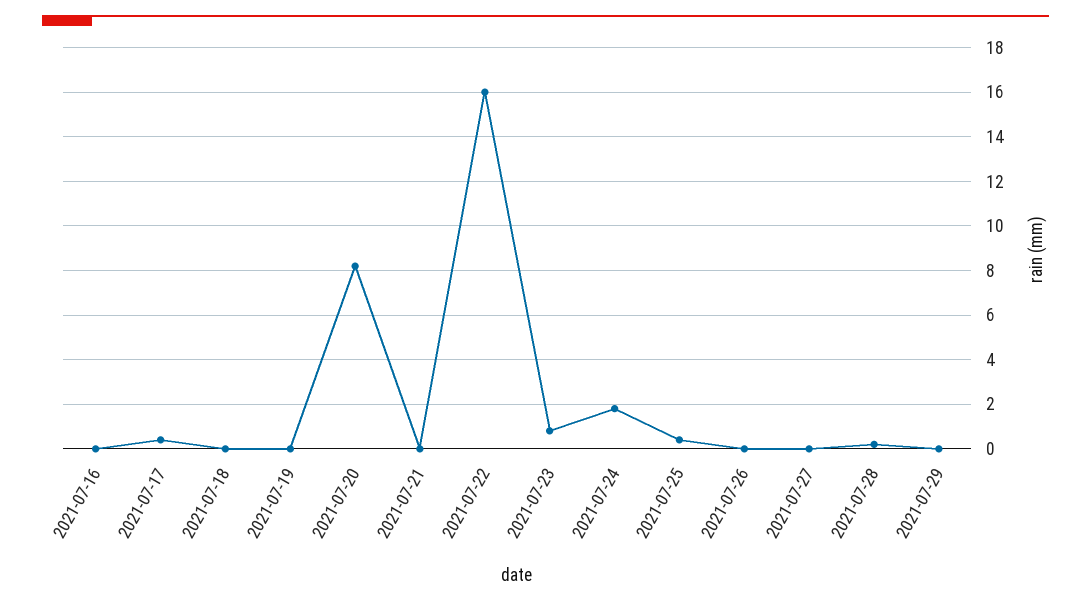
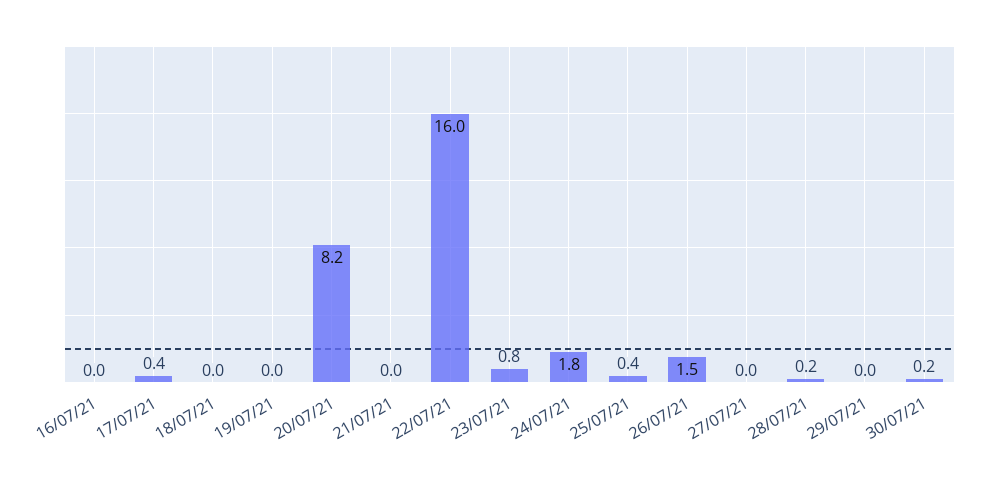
2021-07-26: 0 -> 1.5
30/07/21: none -> 0.2

